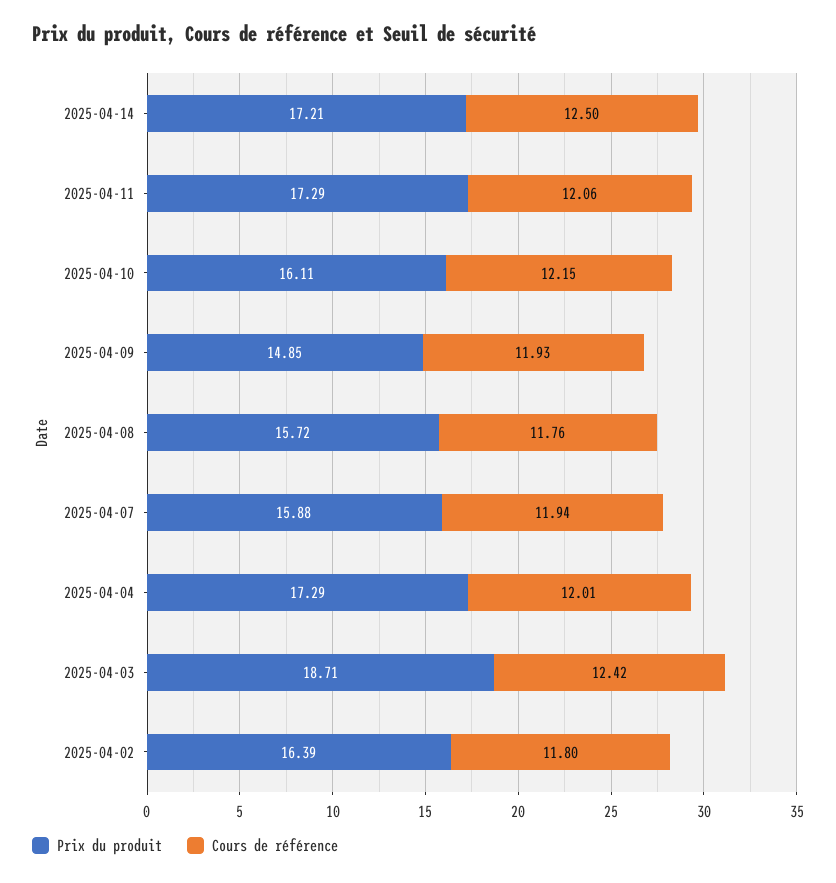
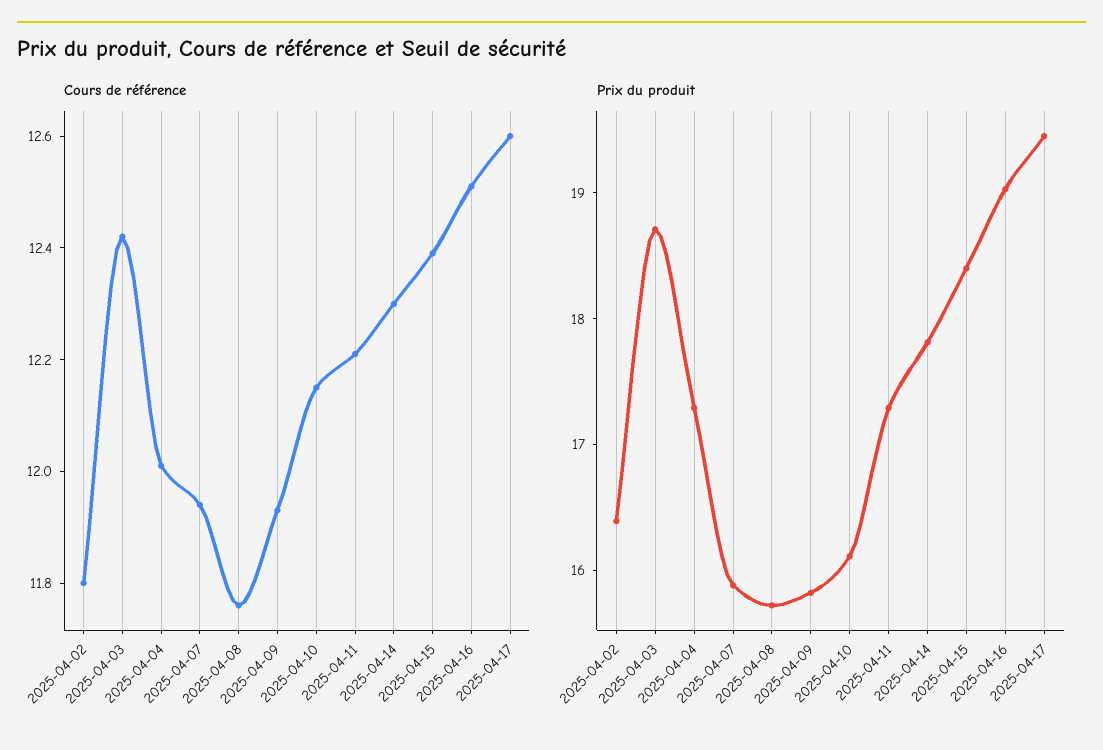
Prix du produit, 2025-04-14: 17.21 -> 17.8
Cours de référence, 2025-04-14: 12.5 -> 12.3
Cours de référence, 2025-04-11: 12.06 -> 12.2
Prix du produit, 2025-04-09: 14.85 -> 15.8
Cours de référence, 2025-04-15: none -> 12.4
Cours de référence, 2025-04-16: none -> 12.5
Cours de référence, 2025-04-17: none -> 12.6
Prix du produit, 2025-04-15: none -> 18.4
Prix du produit, 2025-04-16: none -> 19
Prix du produit, 2025-04-17: none -> 19.4

